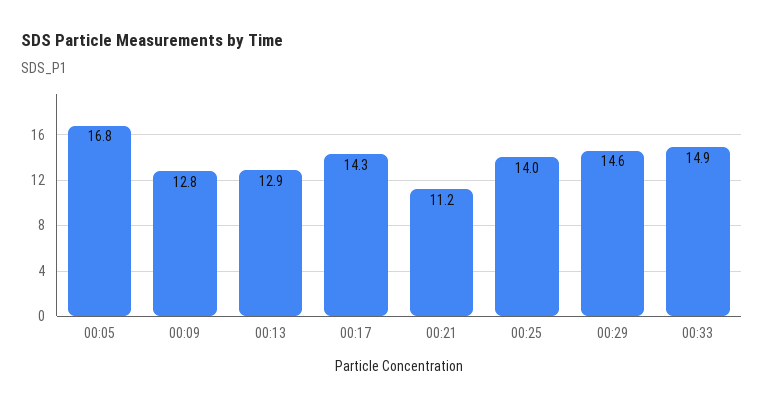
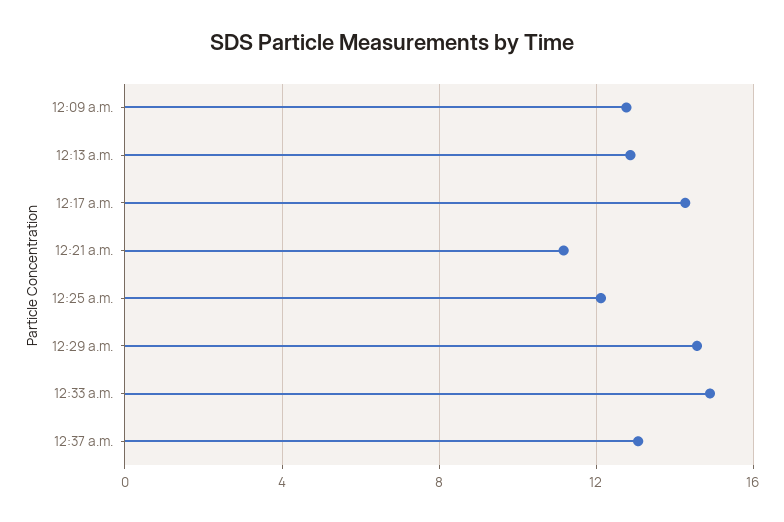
00:05: 16.8 -> none
00:25: 14 -> 12
12:37 a.m.: none -> 13

